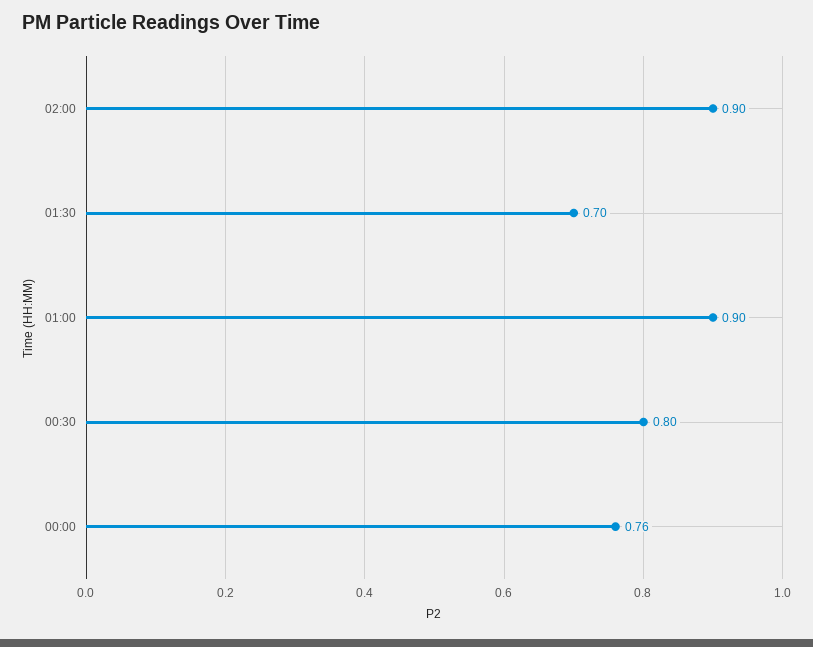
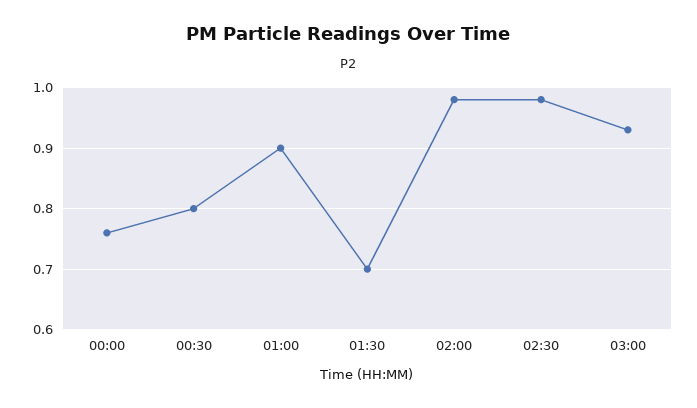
02:00: 0.9 -> 0.98
02:30: none -> 0.98
03:00: none -> 0.93

